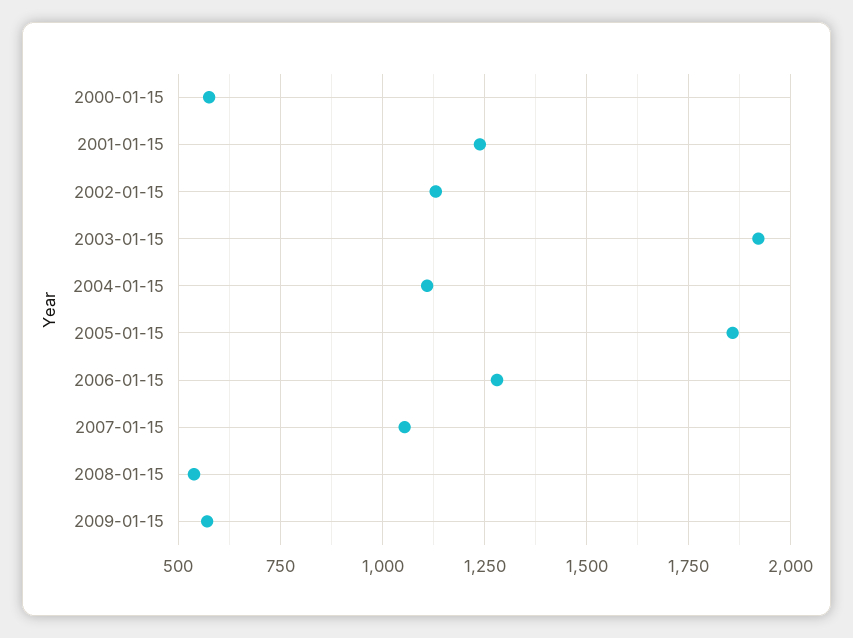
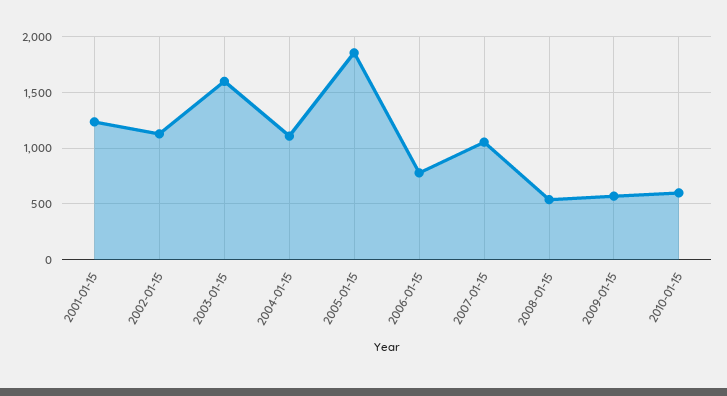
2000-01-15: 575 -> none
2003-01-15: 1925 -> 1600
2006-01-15: 1275 -> 800
2010-01-15: none -> 600

